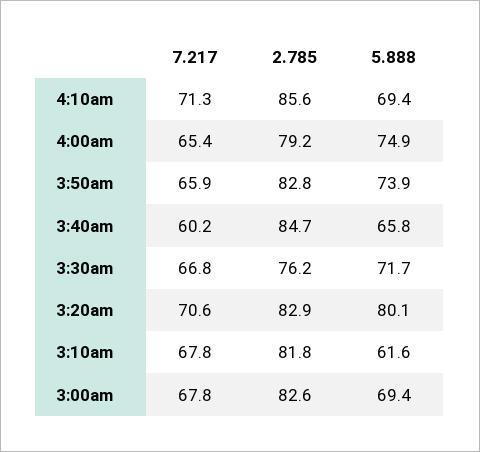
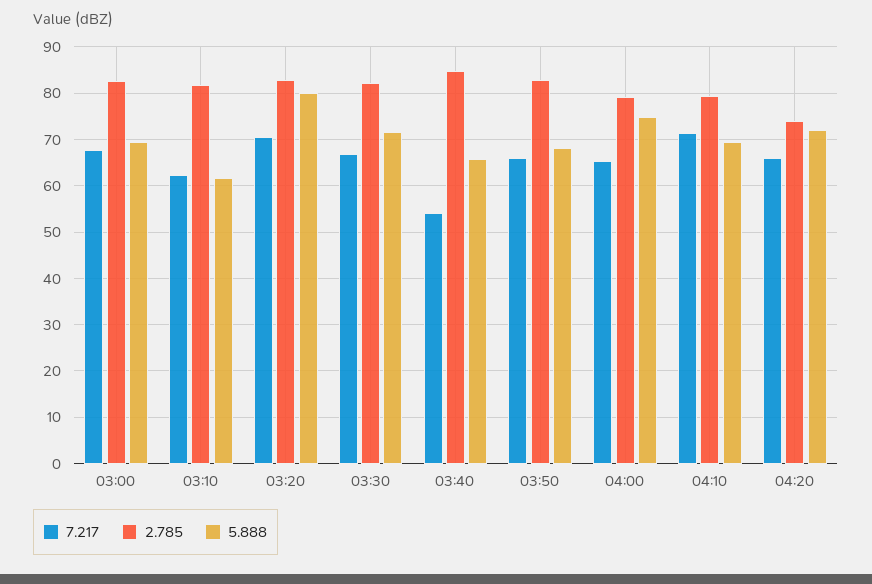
2.785, 4:10am: 85.6 -> 80
5.888, 3:50am: 73.9 -> 68
7.217, 3:40am: 60.2 -> 54
2.785, 3:30am: 76.2 -> 82
7.217, 3:10am: 67.8 -> 62
7.217, 04:20: none -> 66
2.785, 04:20: none -> 74
5.888, 04:20: none -> 72

